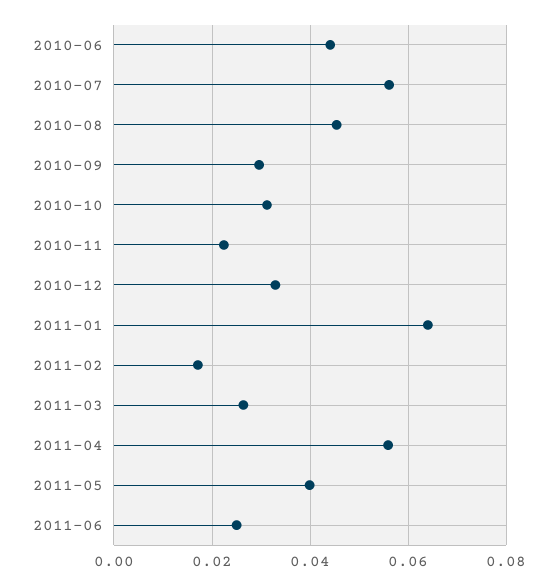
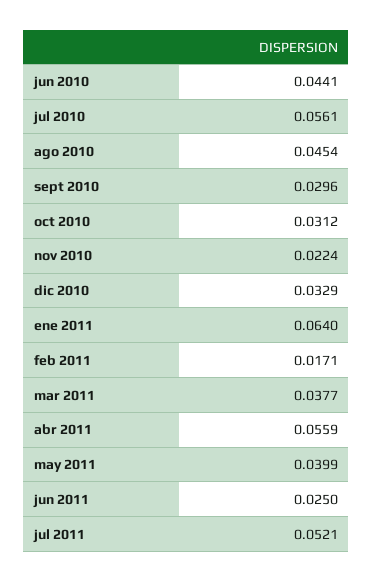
2011-03: 0.026 -> 0.0377
jul 2011: none -> 0.0521

